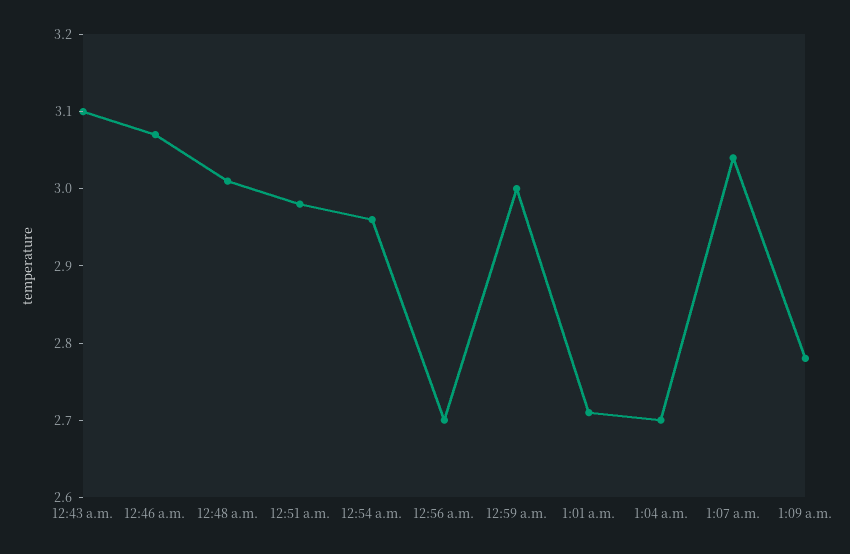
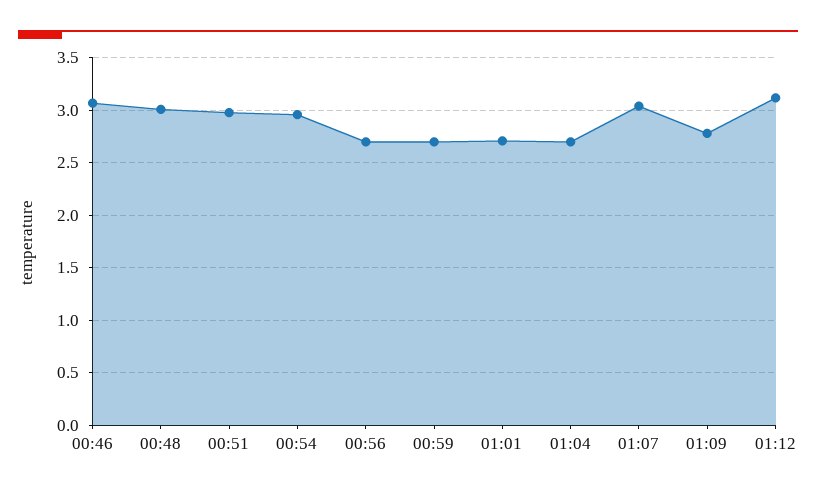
12:43 a.m.: 3.1 -> none
12:59 a.m.: 3 -> 2.7
01:12: none -> 3.1

